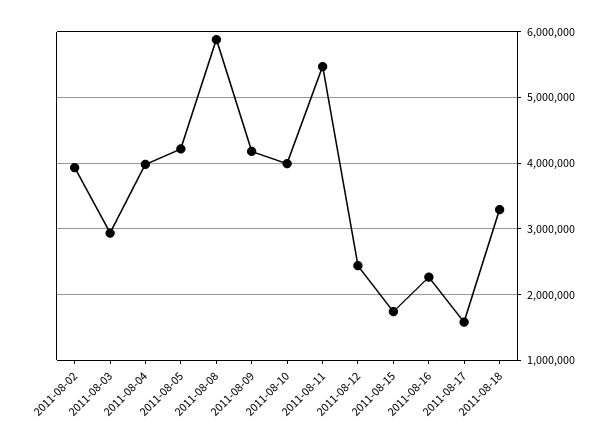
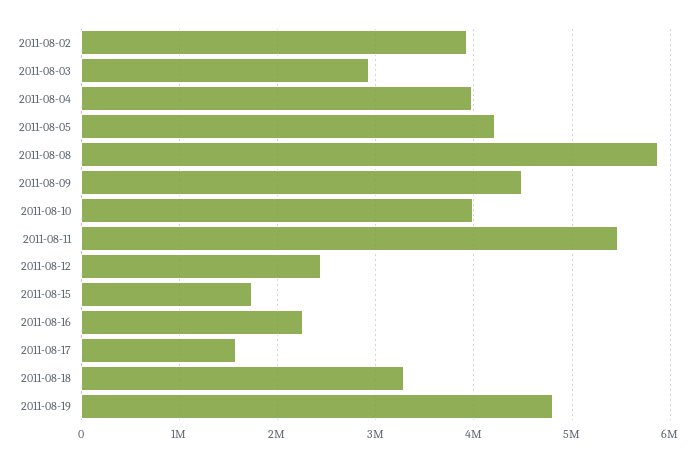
2011-08-09: 4200000 -> 4500000
2011-08-19: none -> 4800000

